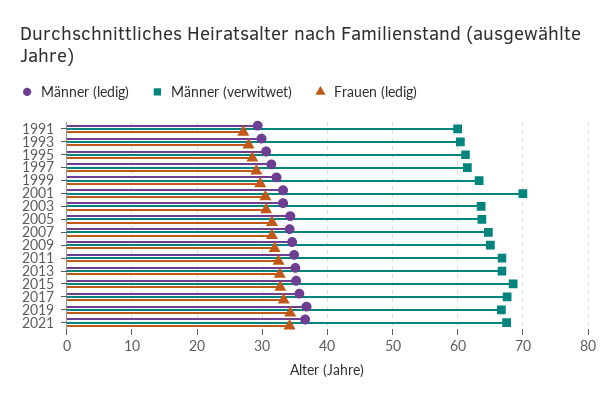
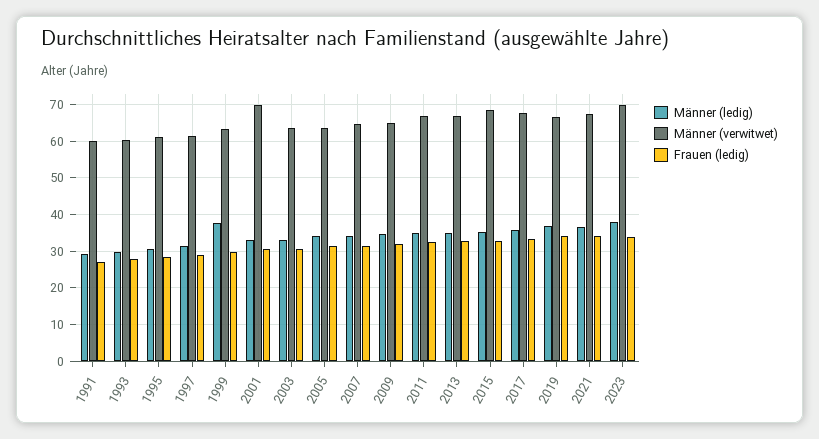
Männer (ledig), 1999: 32 -> 38
Männer (ledig), 2023: none -> 38
Männer (verwitwet), 2023: none -> 70
Frauen (ledig), 2023: none -> 34

